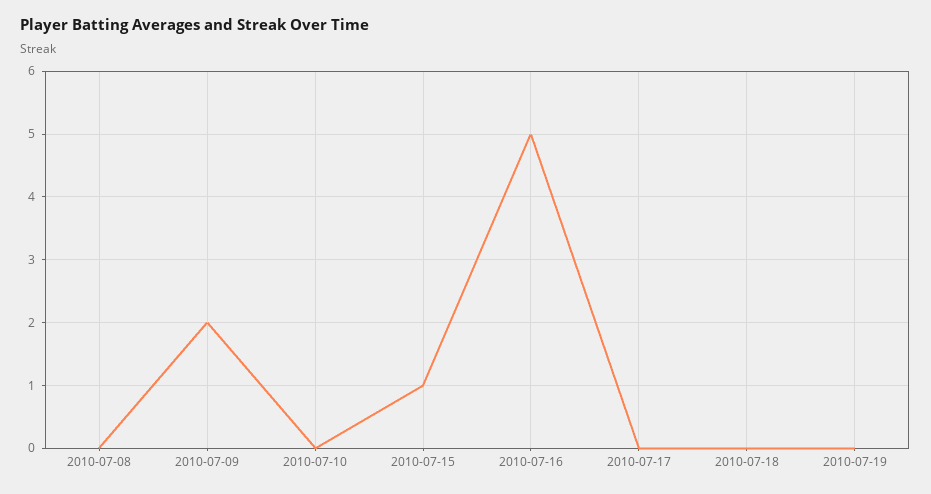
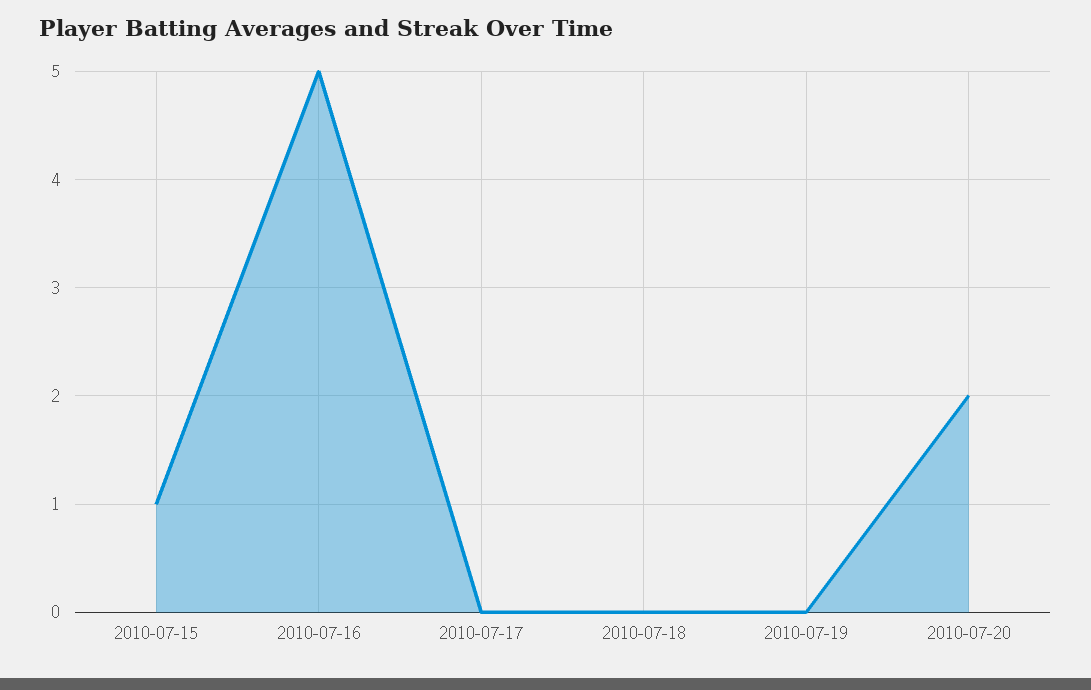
2010-07-08: 0 -> none
2010-07-09: 2 -> none
2010-07-10: 0 -> none
2010-07-20: none -> 2

